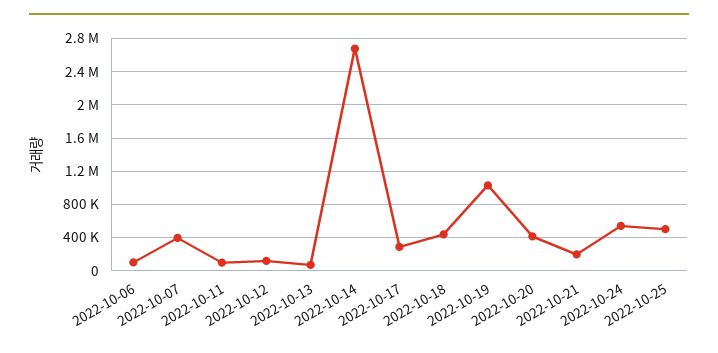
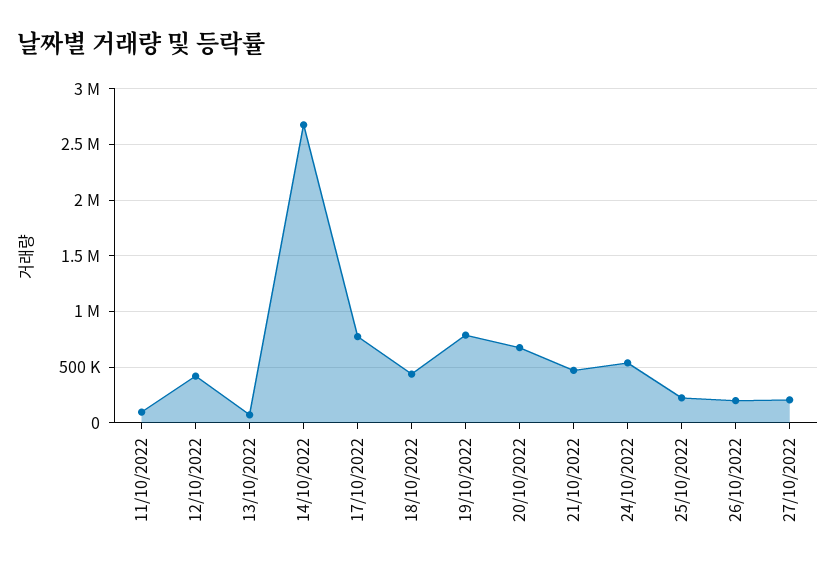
2022-10-06: 100000 -> none
2022-10-07: 400000 -> none
2022-10-12: 100000 -> 400000
2022-10-17: 300000 -> 800000
2022-10-19: 1000000 -> 800000
2022-10-20: 400000 -> 700000
2022-10-21: 200000 -> 500000
2022-10-25: 500000 -> 200000
26/10/2022: none -> 200000
27/10/2022: none -> 200000

